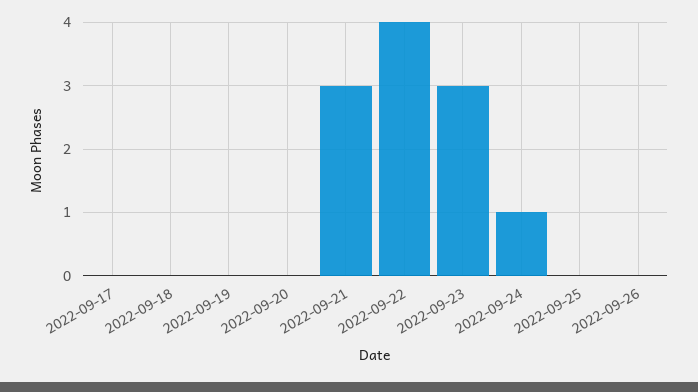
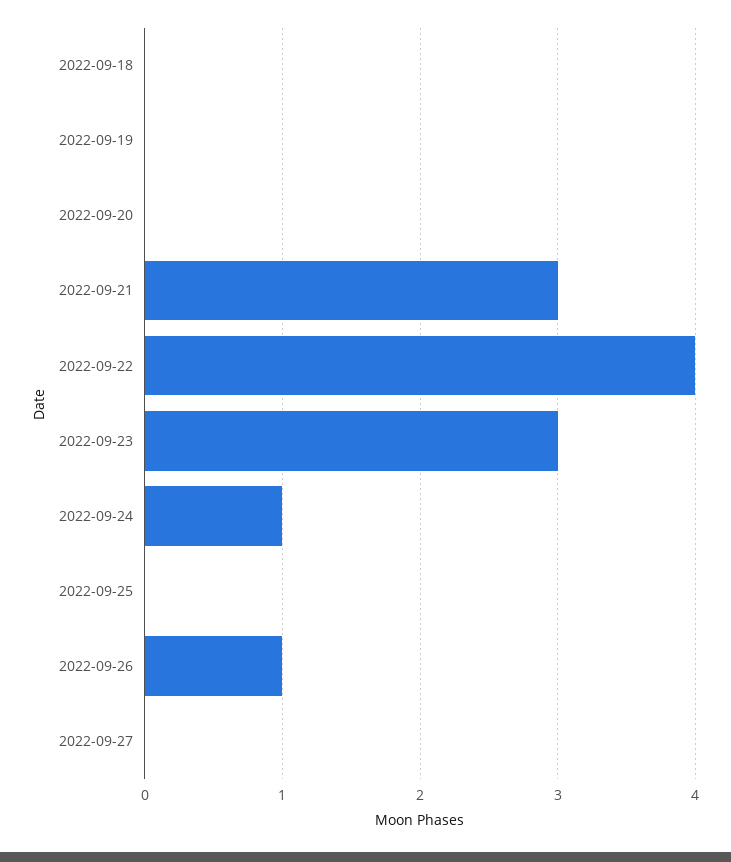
2022-09-17: 0 -> none
2022-09-26: 0 -> 1
2022-09-27: none -> 0

